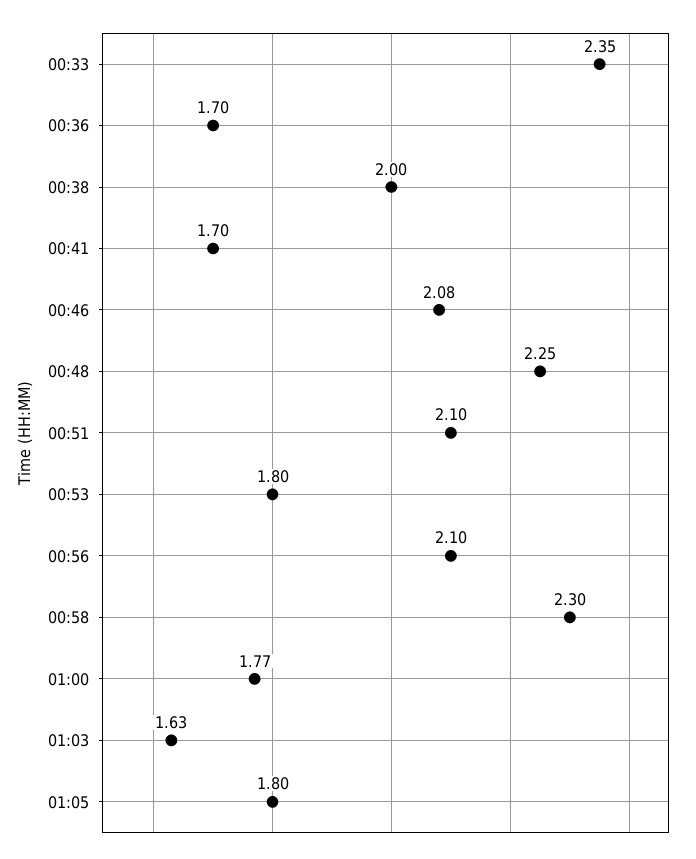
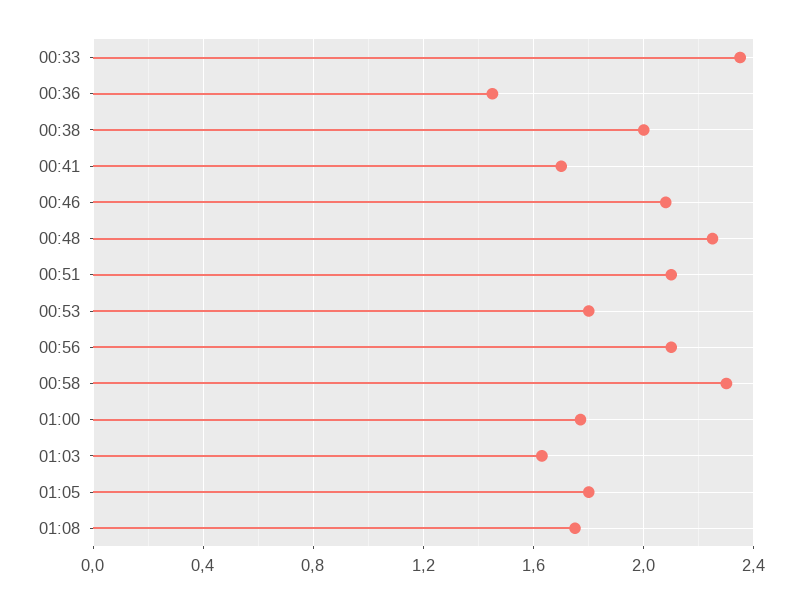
00:36: 1.7 -> 1.45
01:08: none -> 1.75

